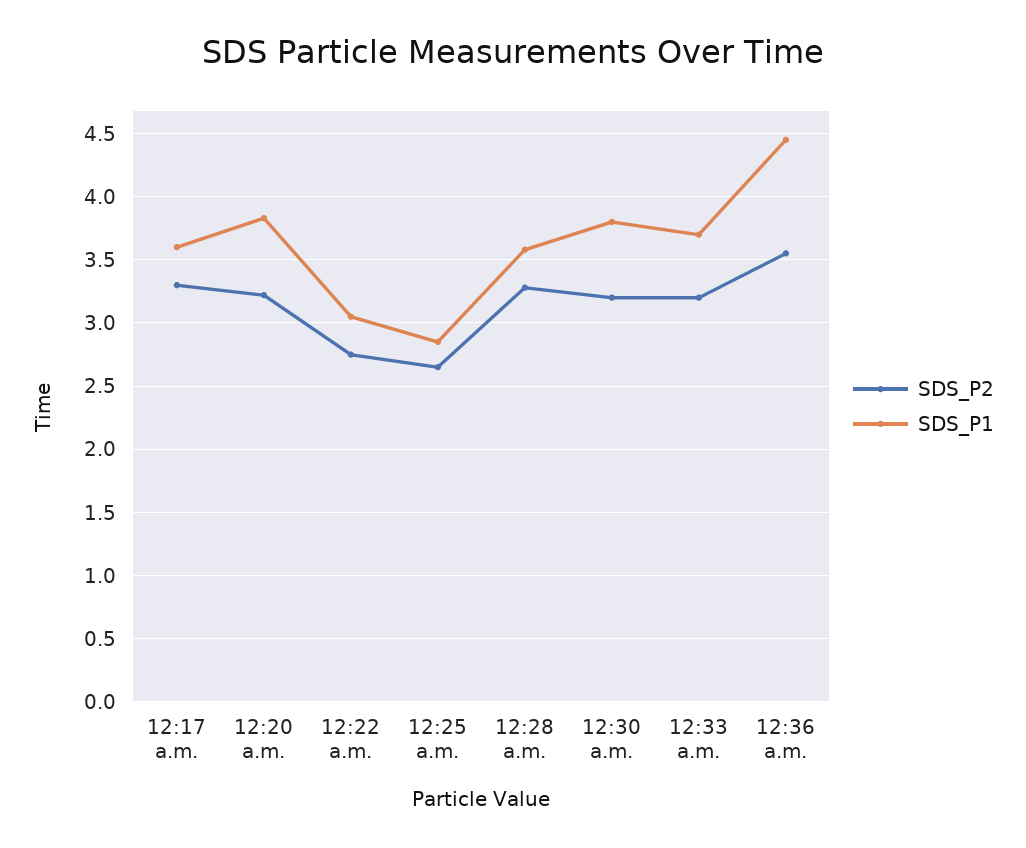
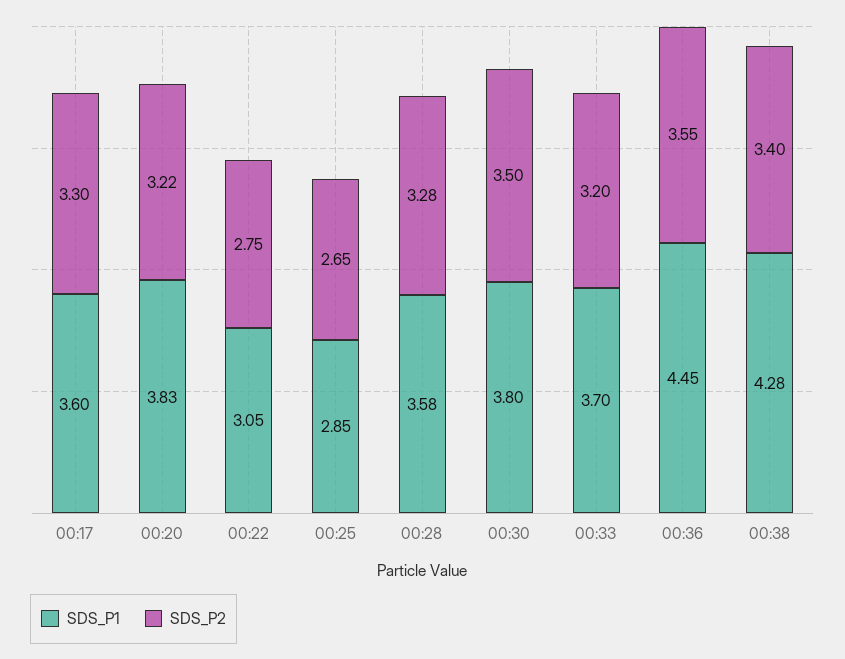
SDS_P2, 12:30 a.m.: 3.2 -> 3.5
SDS_P1, 00:38: none -> 4.28
SDS_P2, 00:38: none -> 3.4

